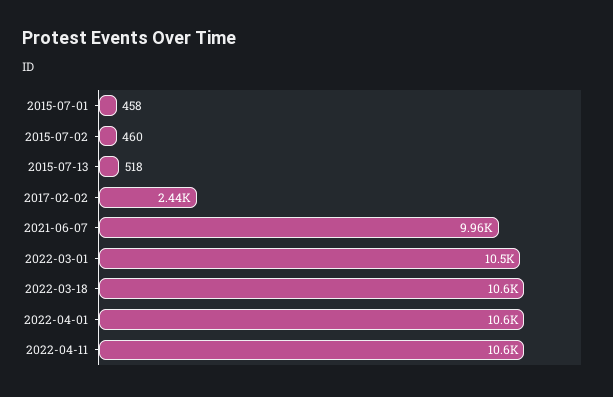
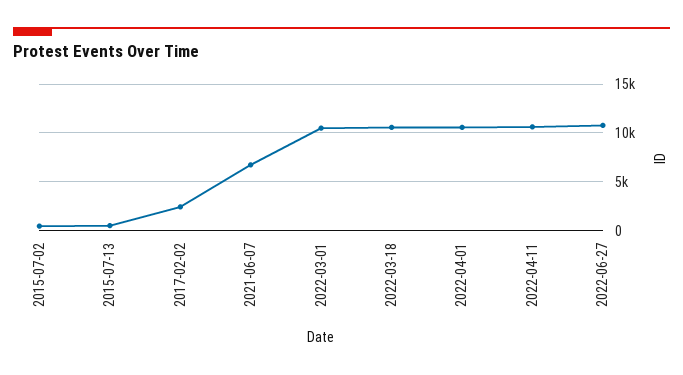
2015-07-01: 458 -> none
2021-06-07: 9960 -> 7000
2022-06-27: none -> 11000

